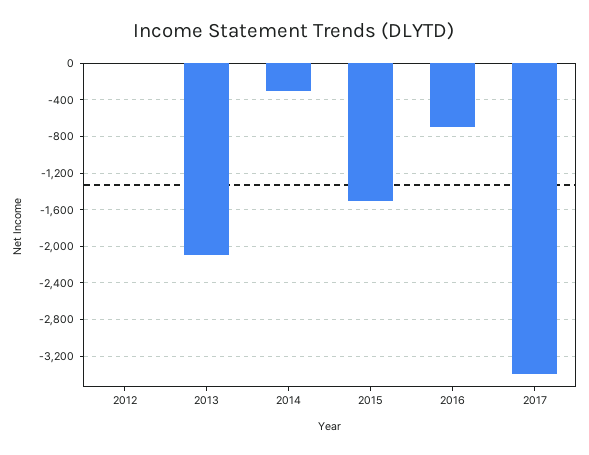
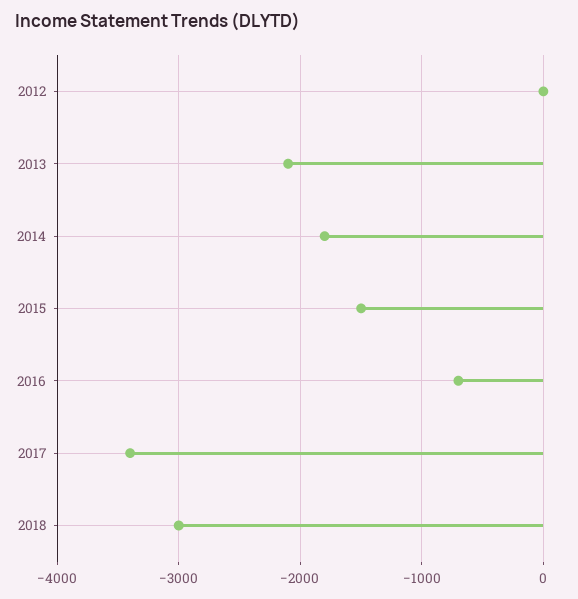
2014: -300 -> -1800
2018: none -> -3000

